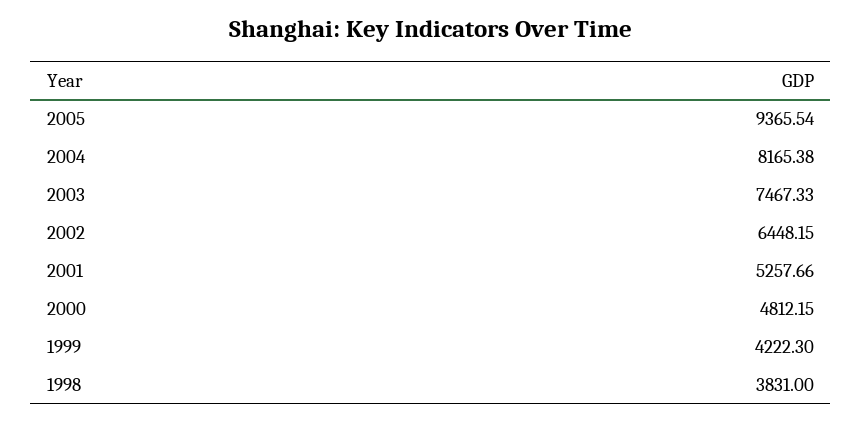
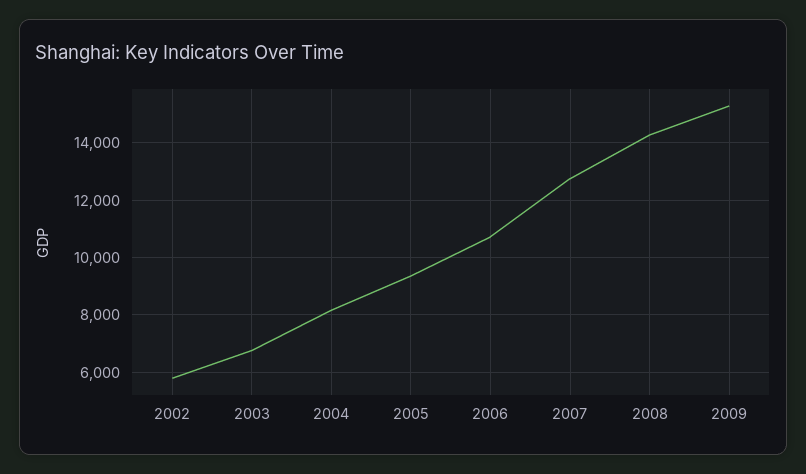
2003: 7467.33 -> 6750
2002: 6448.15 -> 5750
2001: 5257.66 -> none
2000: 4812.15 -> none
1999: 4222.3 -> none
1998: 3831 -> none
2006: none -> 10750
2007: none -> 12750
2008: none -> 14250
2009: none -> 15250

